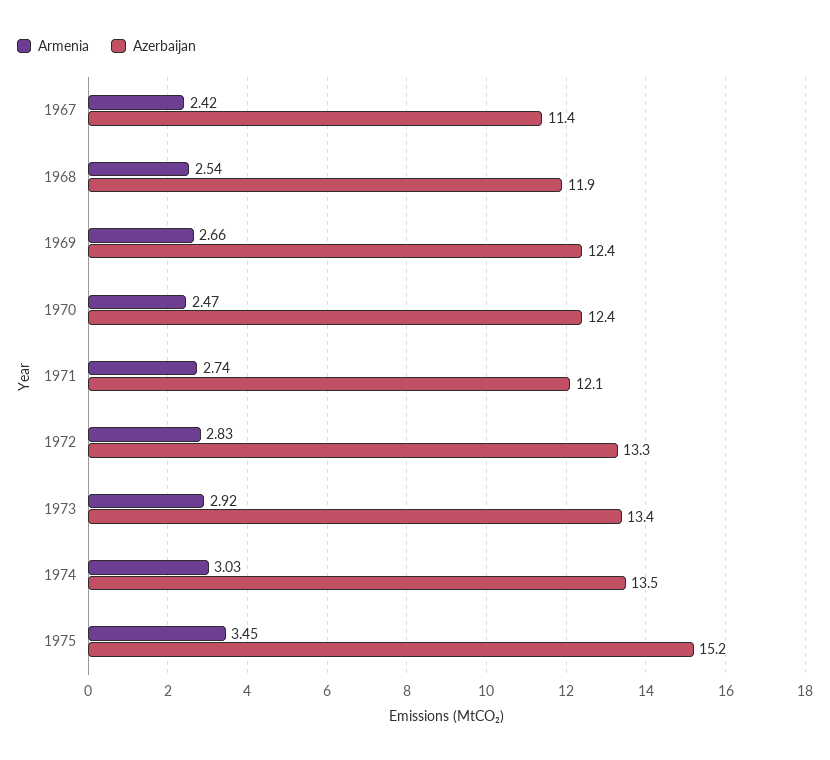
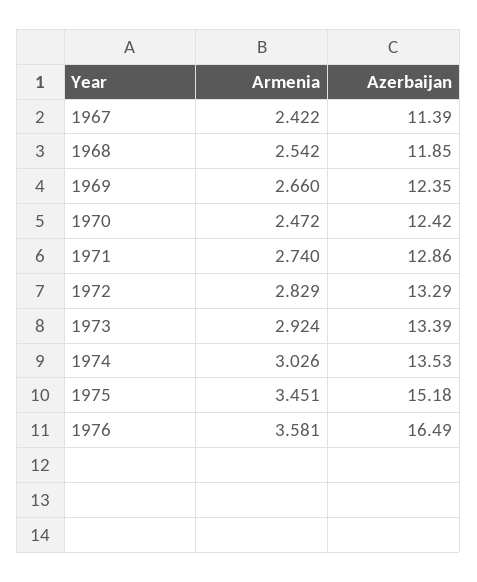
Azerbaijan, 1971: 12.1 -> 12.86
Armenia, 1976: none -> 3.581
Azerbaijan, 1976: none -> 16.49

